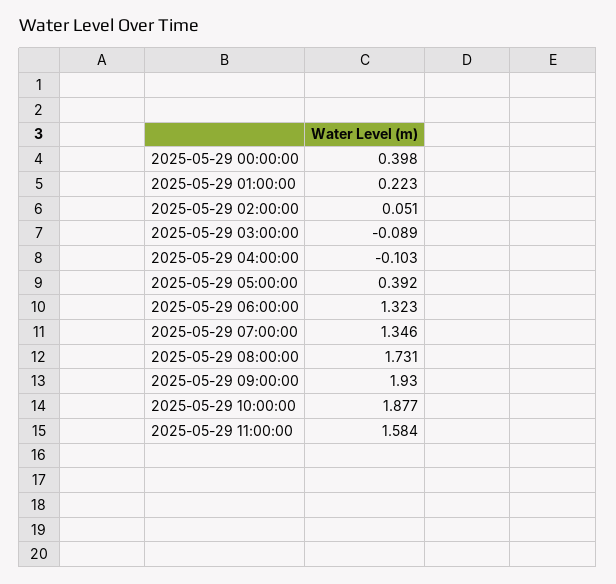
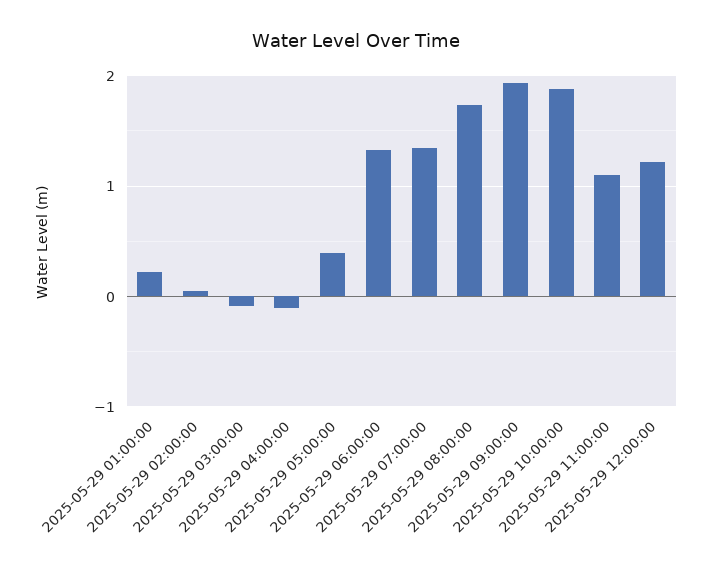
2025-05-29 00:00:00: 0.398 -> none
2025-05-29 11:00:00: 1.584 -> 1.1
2025-05-29 12:00:00: none -> 1.2

